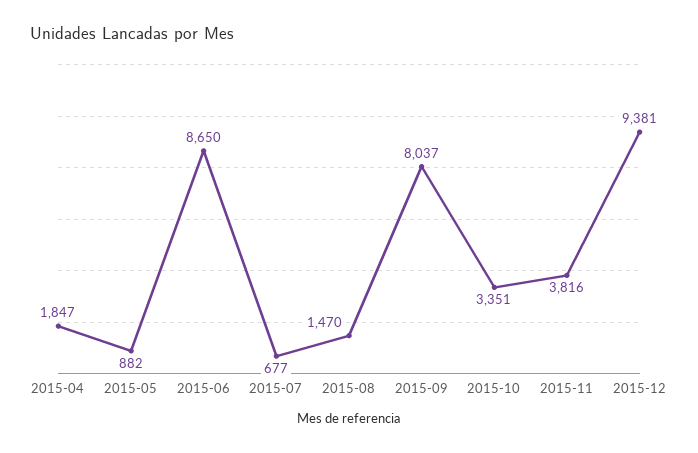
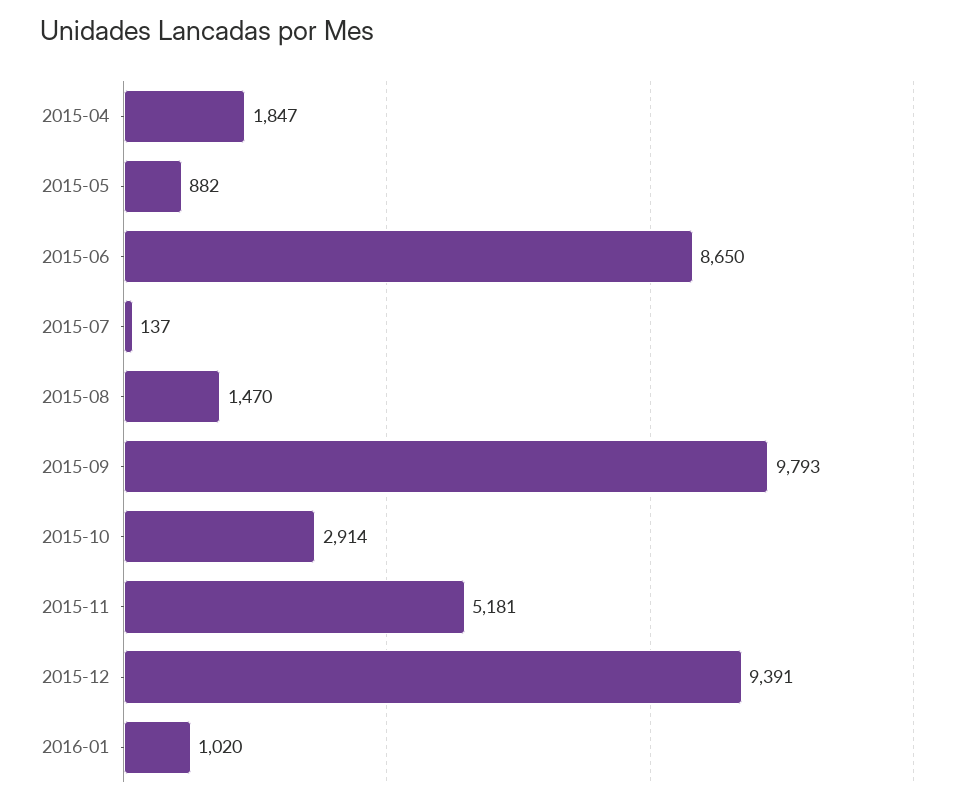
2015-07: 677 -> 137
2015-09: 8037 -> 9793
2015-10: 3351 -> 2914
2015-11: 3816 -> 5181
2015-12: 9381 -> 9391
2016-01: none -> 1020

